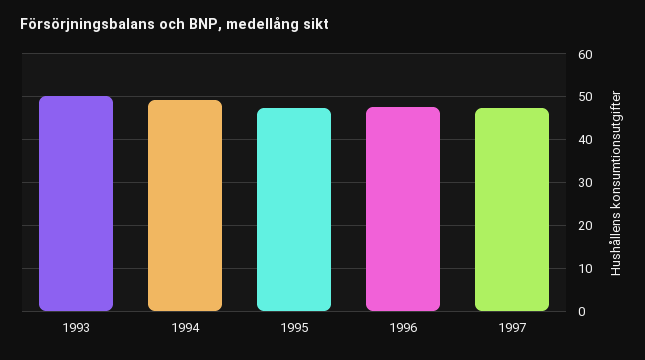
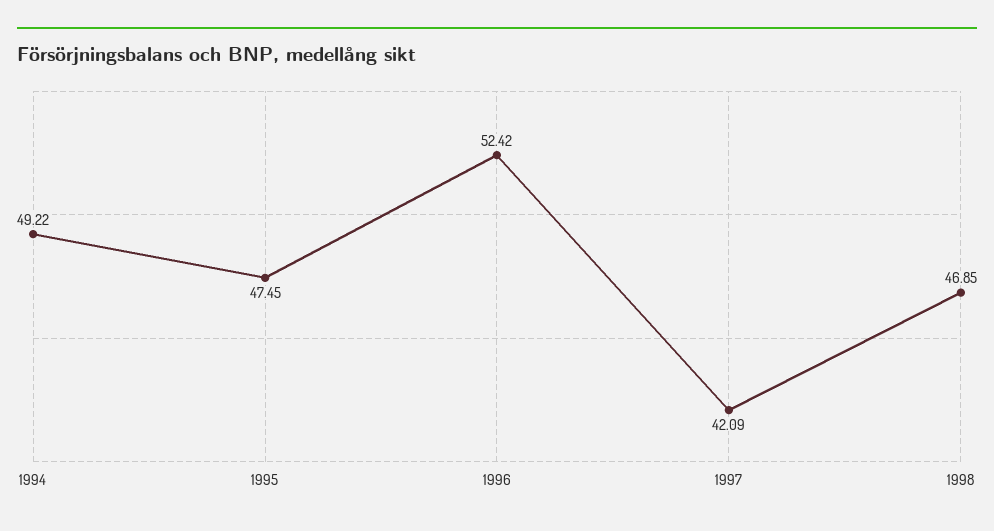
1993: 50 -> none
1996: 48 -> 52.42
1997: 48 -> 42.09
1998: none -> 46.85

